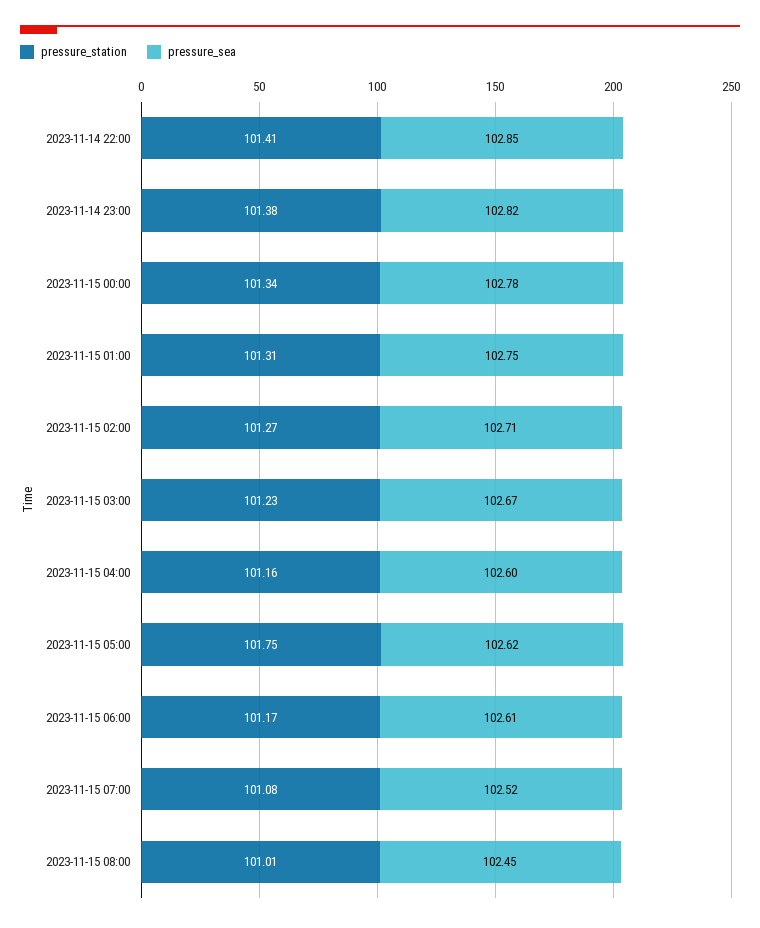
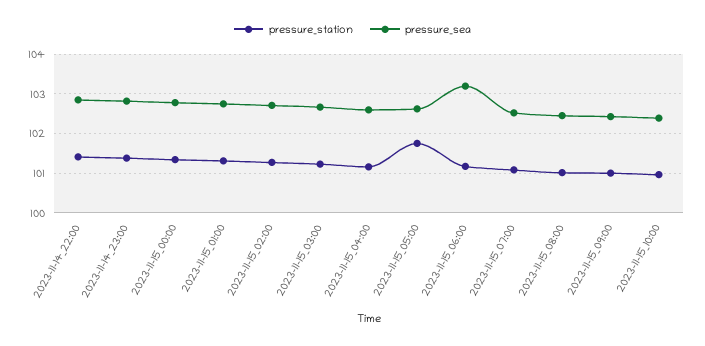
pressure_sea, 2023-11-15 06:00: 102.61 -> 103.2
pressure_station, 2023-11-15_09:00: none -> 101
pressure_sea, 2023-11-15_09:00: none -> 102.4
pressure_station, 2023-11-15_10:00: none -> 101
pressure_sea, 2023-11-15_10:00: none -> 102.4

